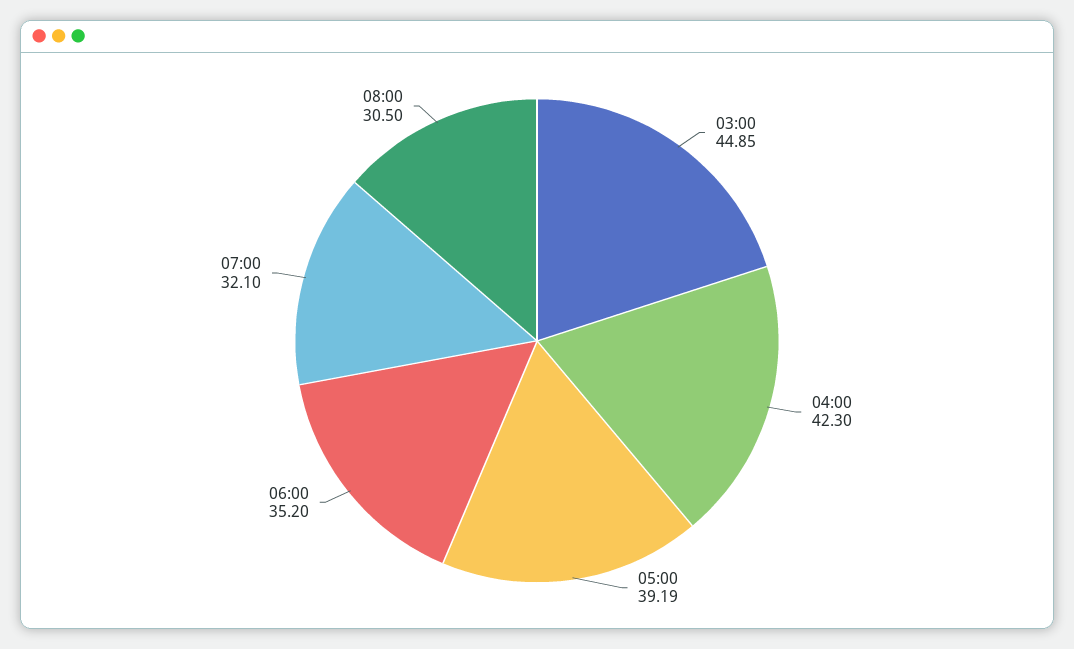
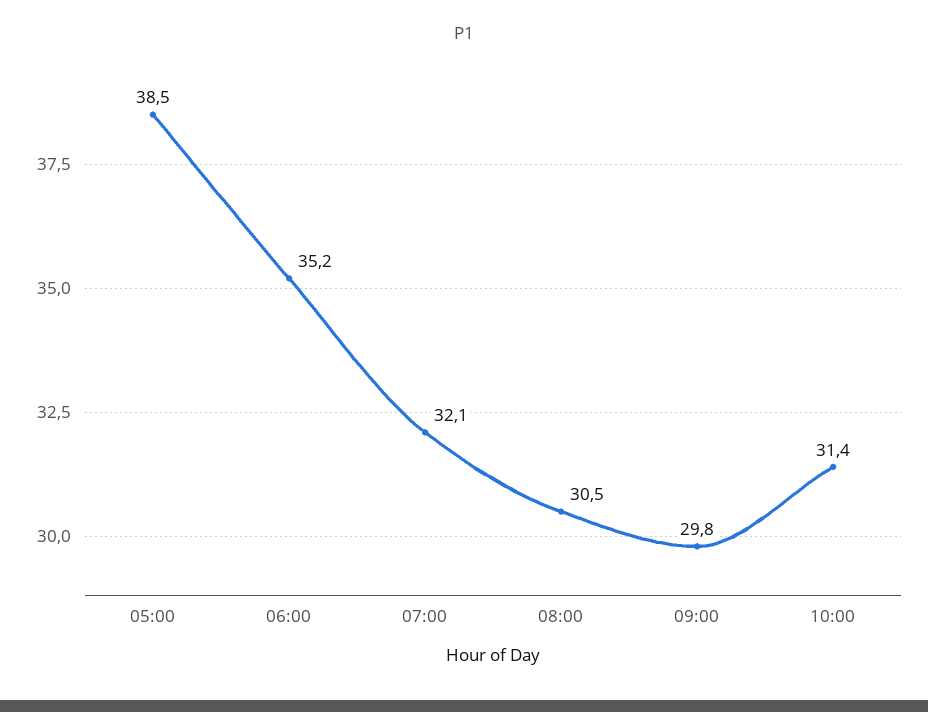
03:00: 44.85 -> none
04:00: 42.3 -> none
05:00: 39.19 -> 38.5
09:00: none -> 29.8
10:00: none -> 31.4

